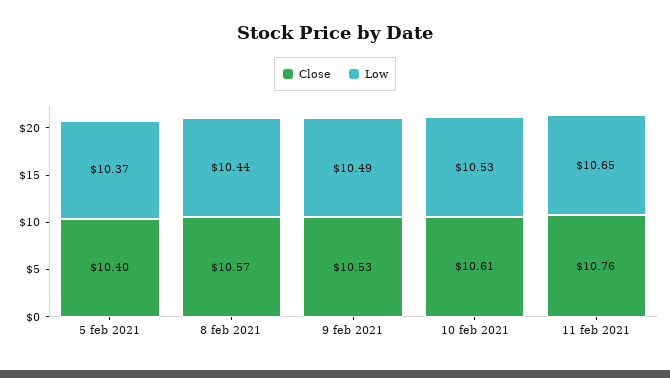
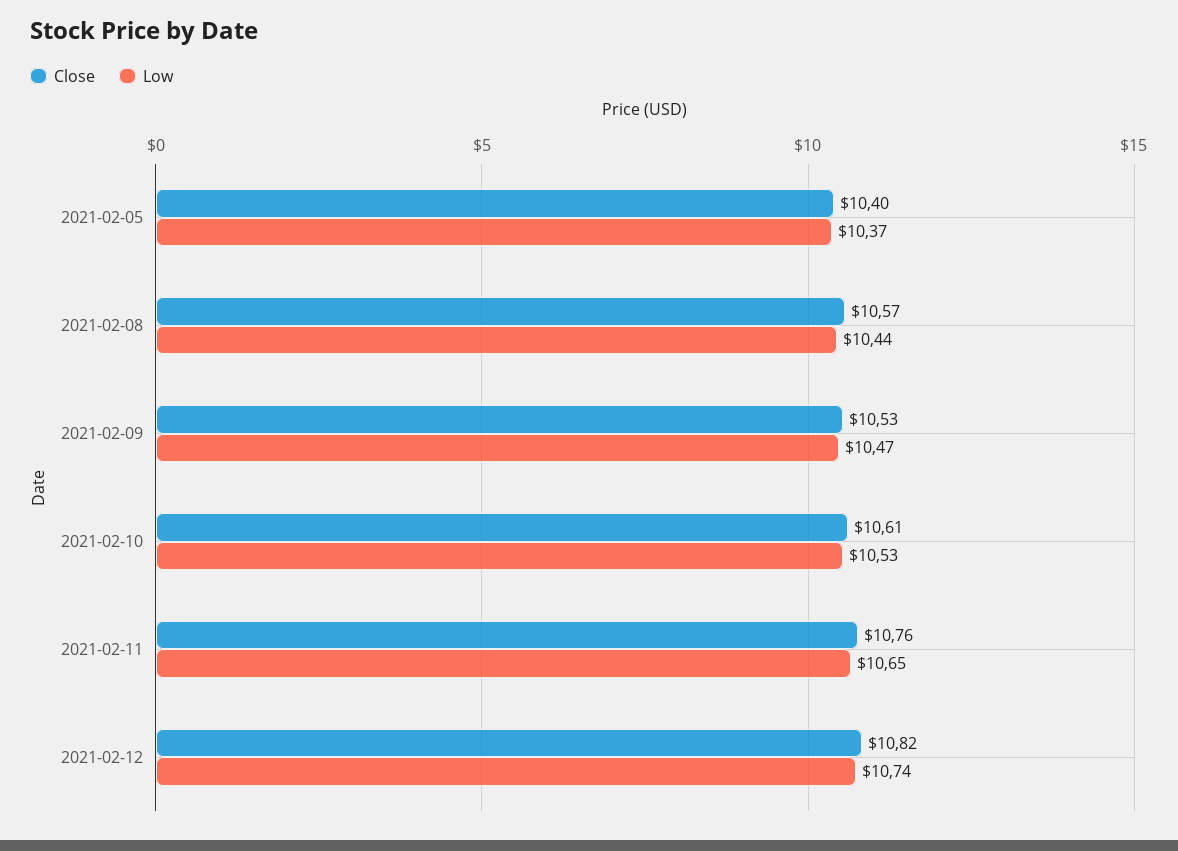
Low, 9 feb 2021: 10.49 -> 10.47
Close, 2021-02-12: none -> 10.82
Low, 2021-02-12: none -> 10.74

